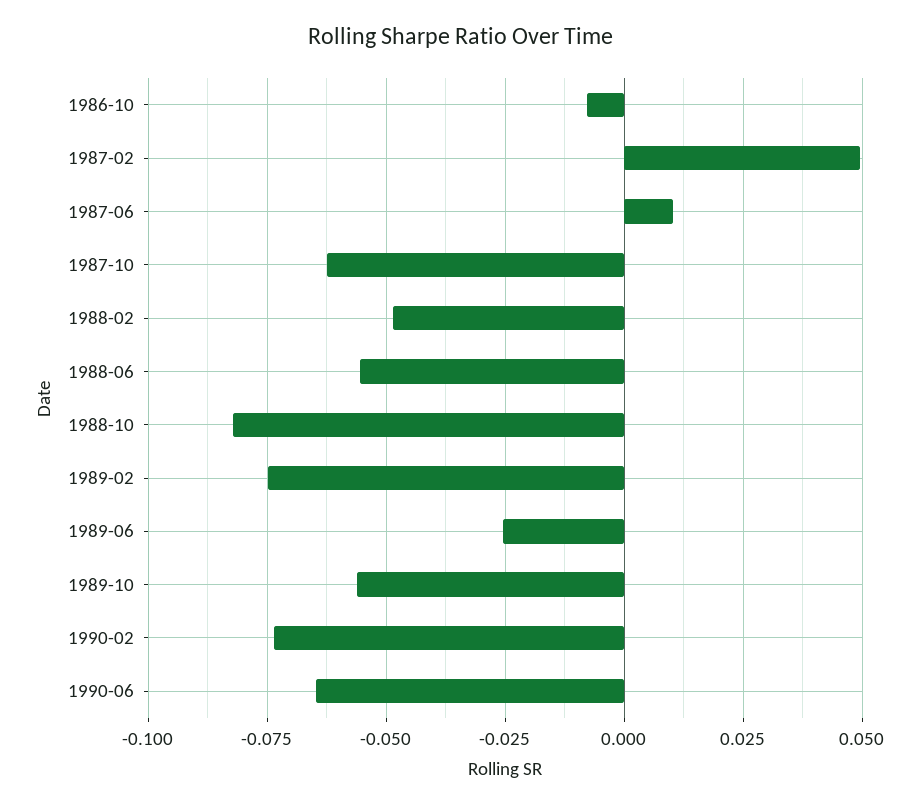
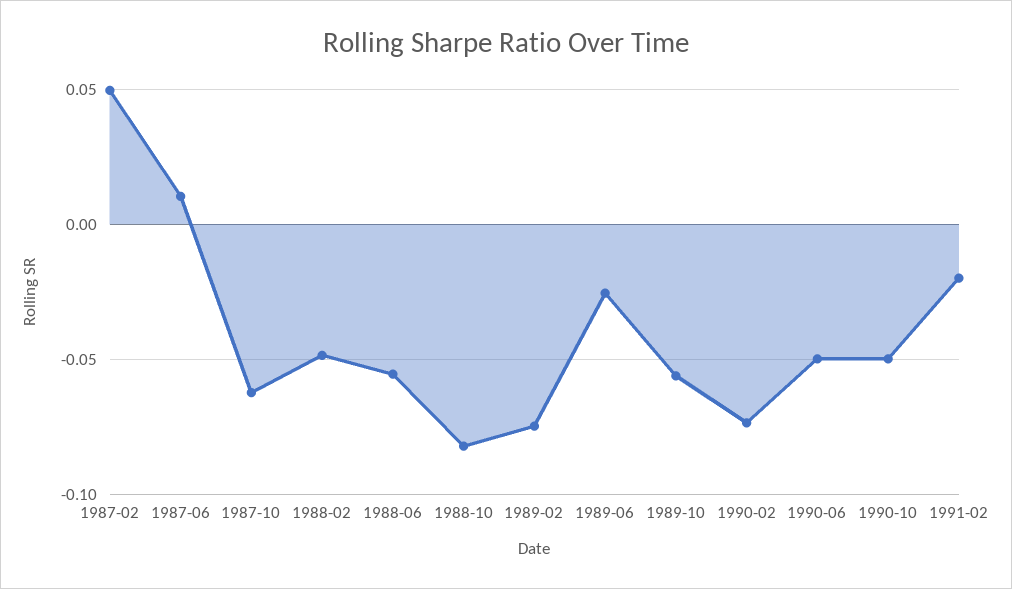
1986-10: -0.0075 -> none
1990-06: -0.065 -> -0.05
1990-10: none -> -0.05
1991-02: none -> -0.02

